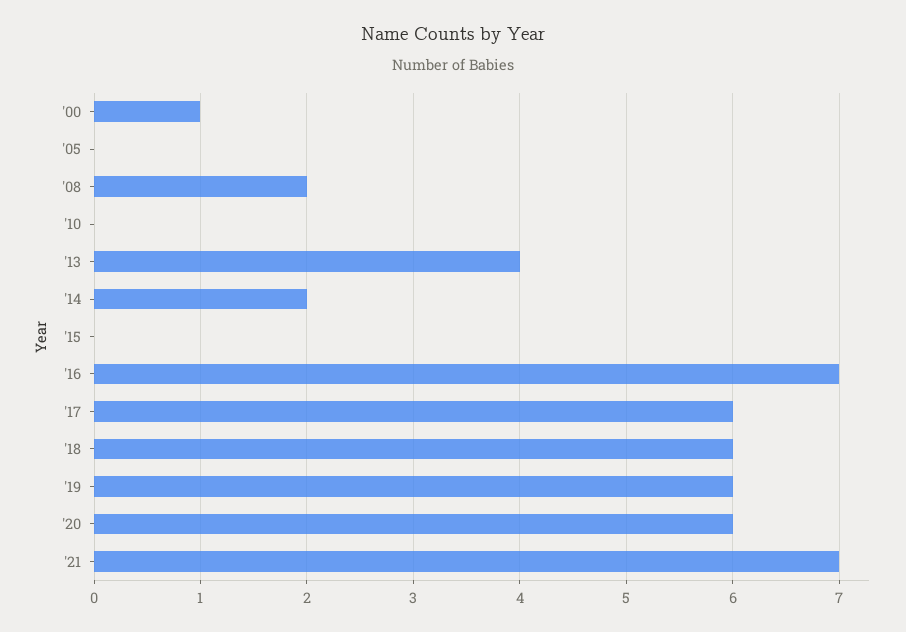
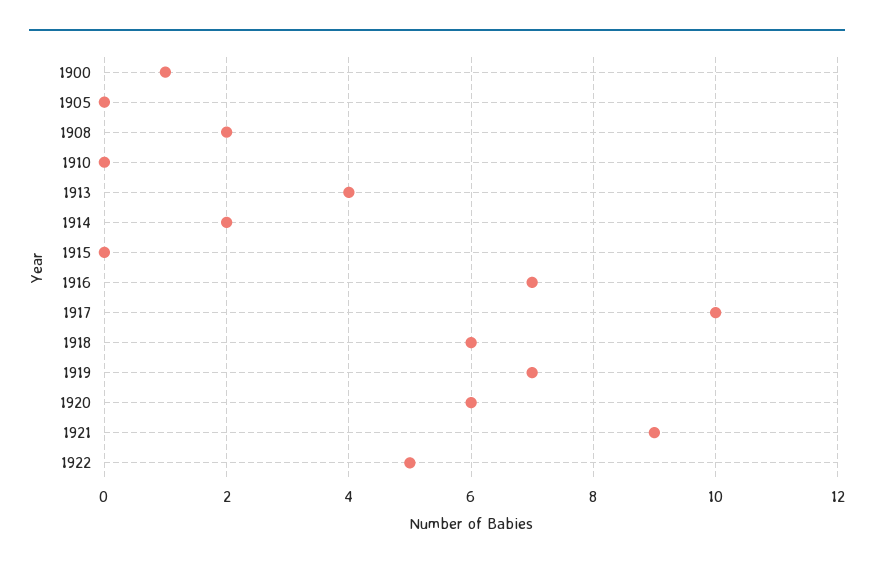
'17: 6 -> 10
'19: 6 -> 7
'21: 7 -> 9
1922: none -> 5

